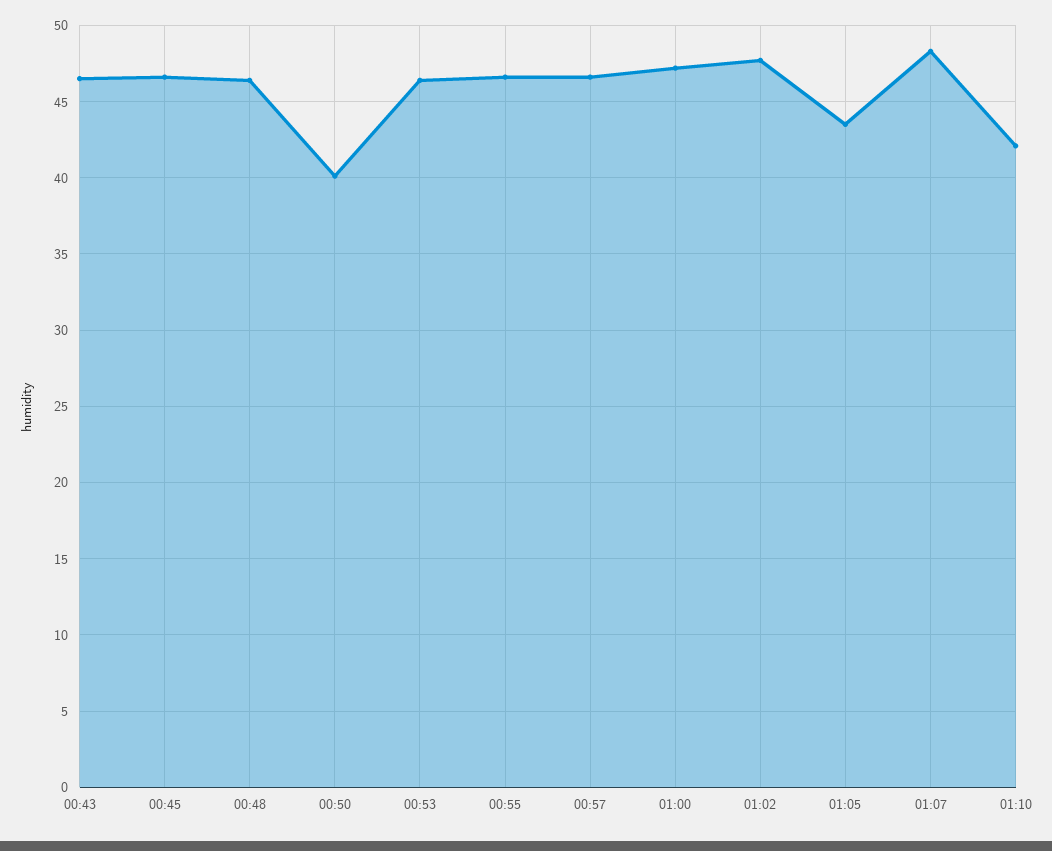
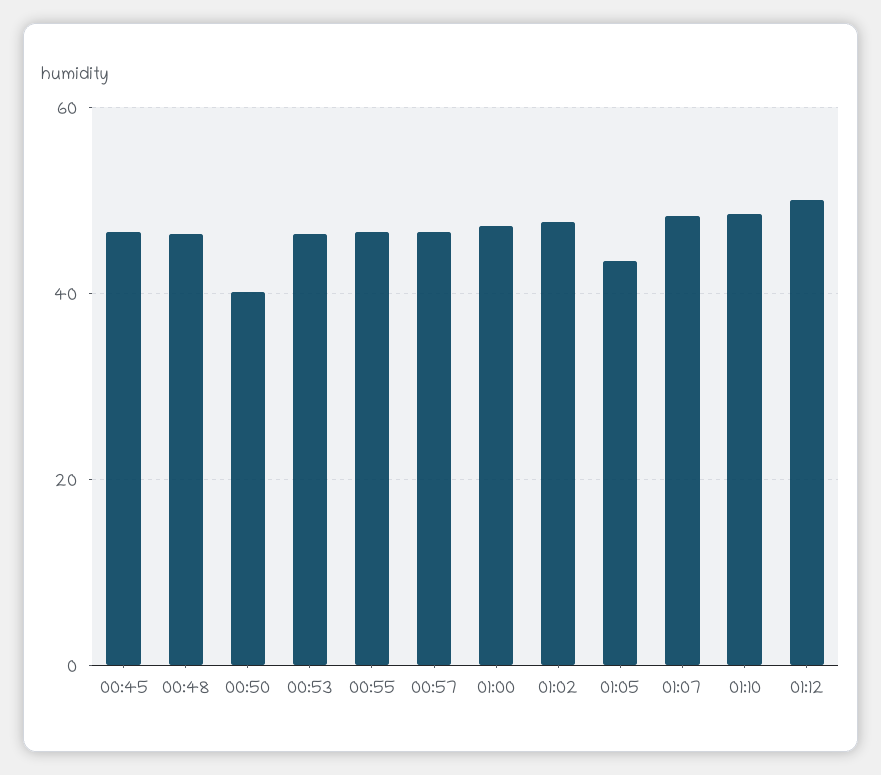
00:43: 46.5 -> none
01:10: 42 -> 48
01:12: none -> 50

